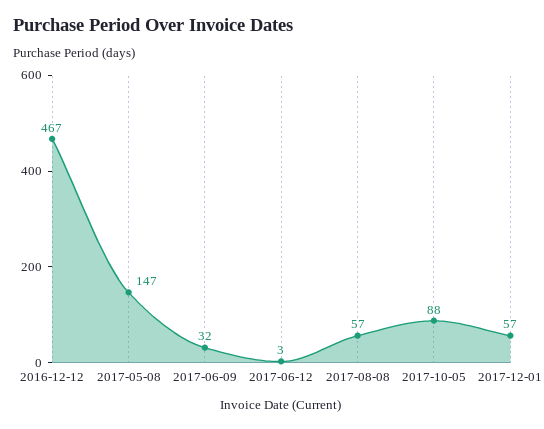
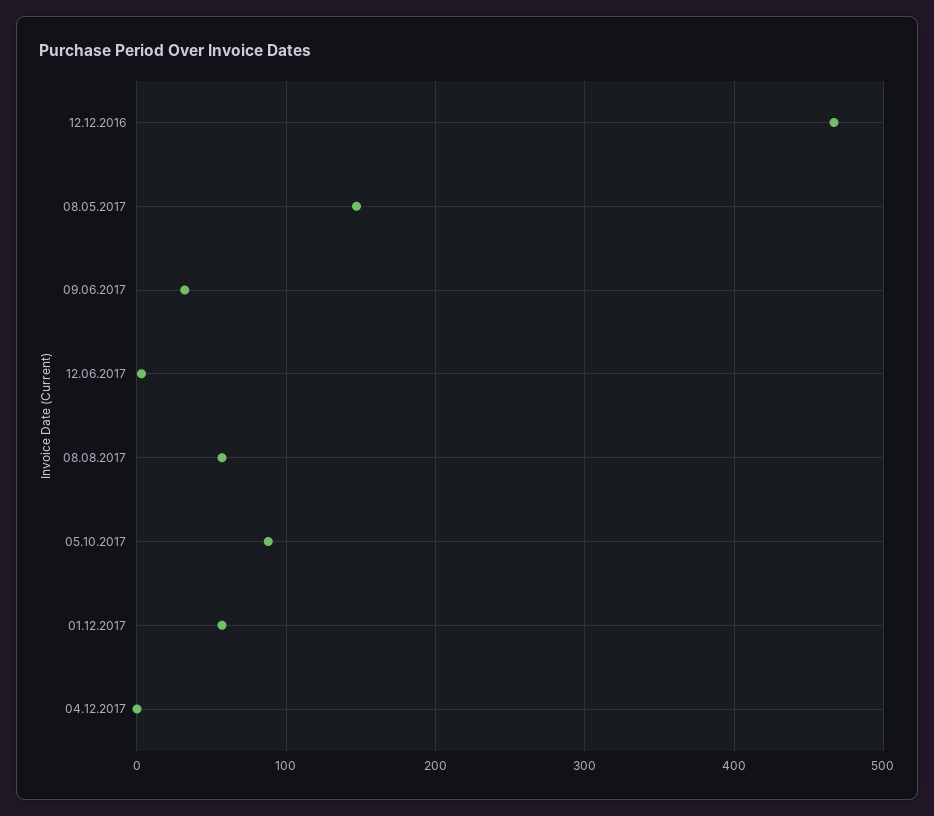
04.12.2017: none -> 0

